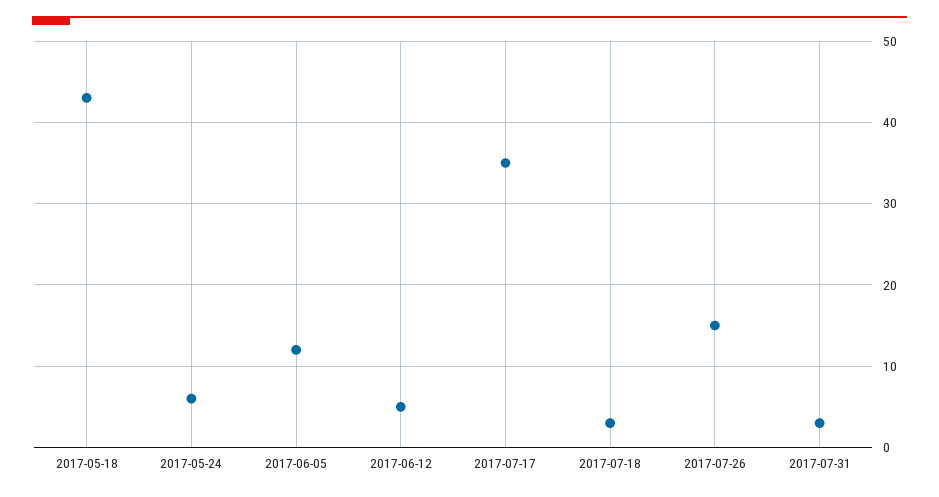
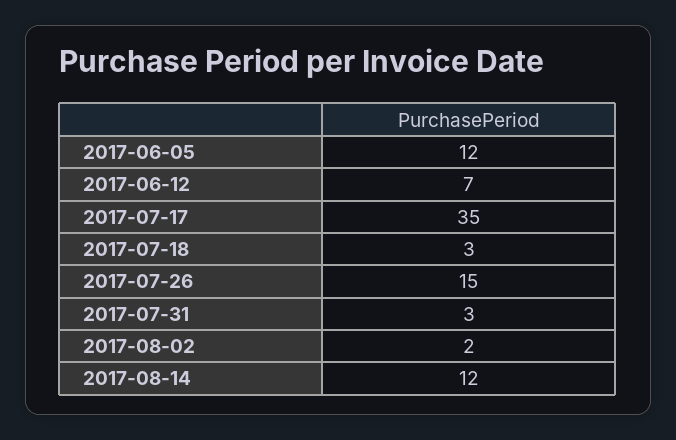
2017-05-18: 43 -> none
2017-05-24: 6 -> none
2017-06-12: 5 -> 7
2017-08-02: none -> 2
2017-08-14: none -> 12

